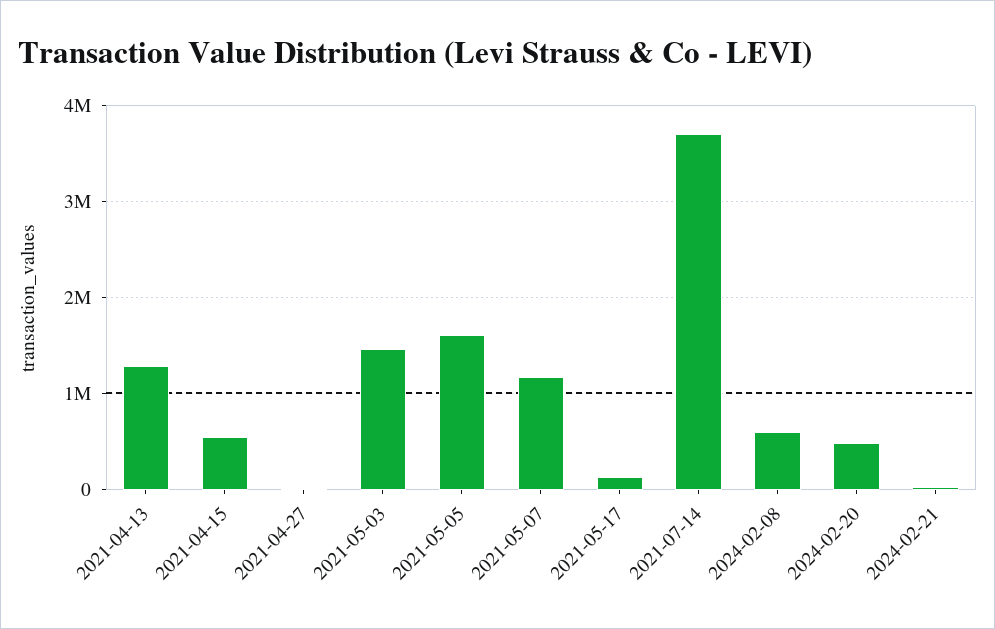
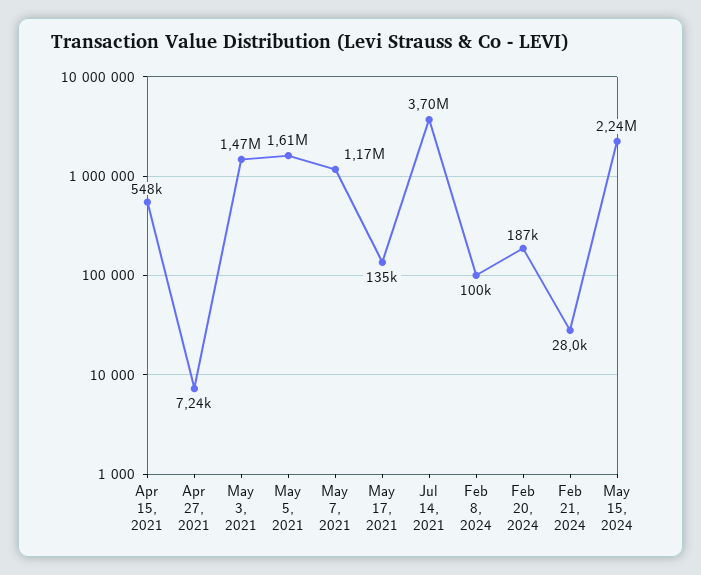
2021-04-13: 1300000 -> none
2024-02-08: 600000 -> 100000
2024-02-20: 500000 -> 187000
May 15, 2024: none -> 2240000

